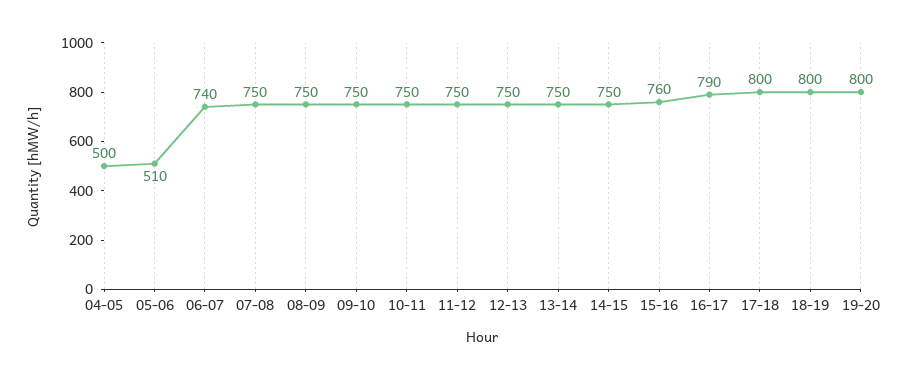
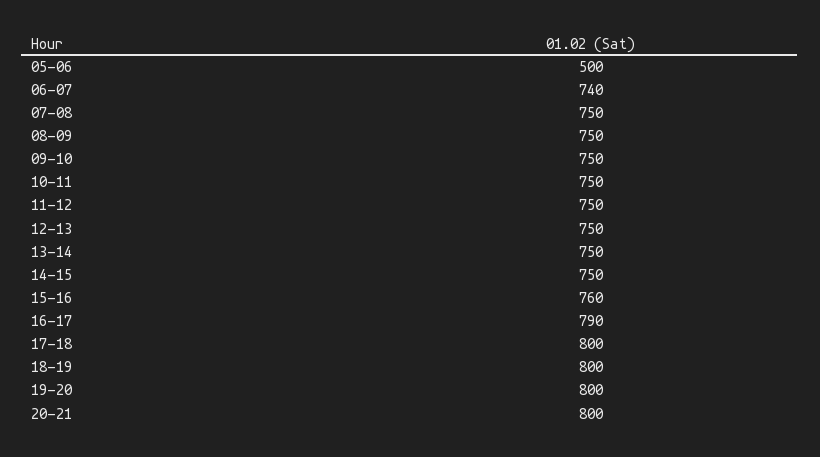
04-05: 500 -> none
05-06: 510 -> 500
20-21: none -> 800

